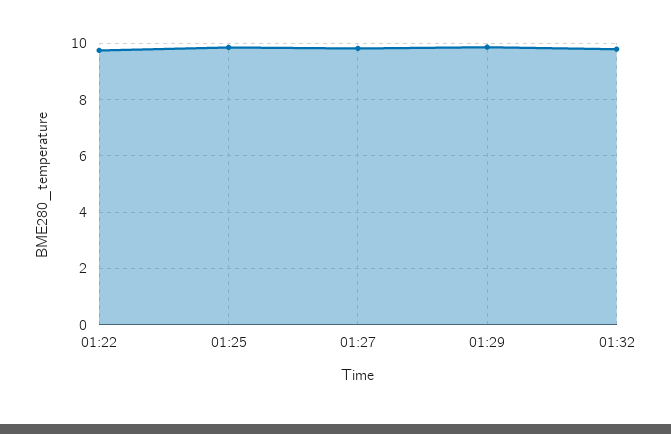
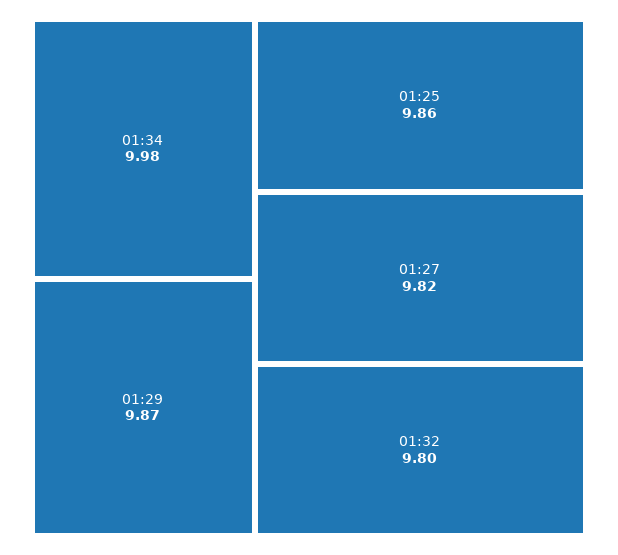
01:22: 9.75 -> none
01:34: none -> 9.98

